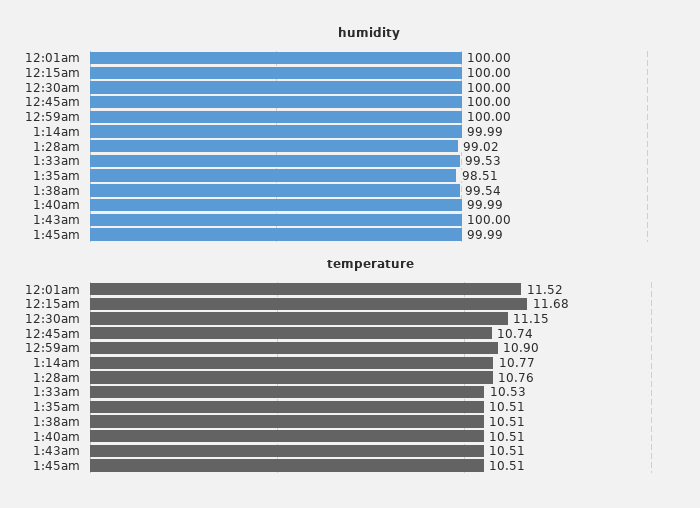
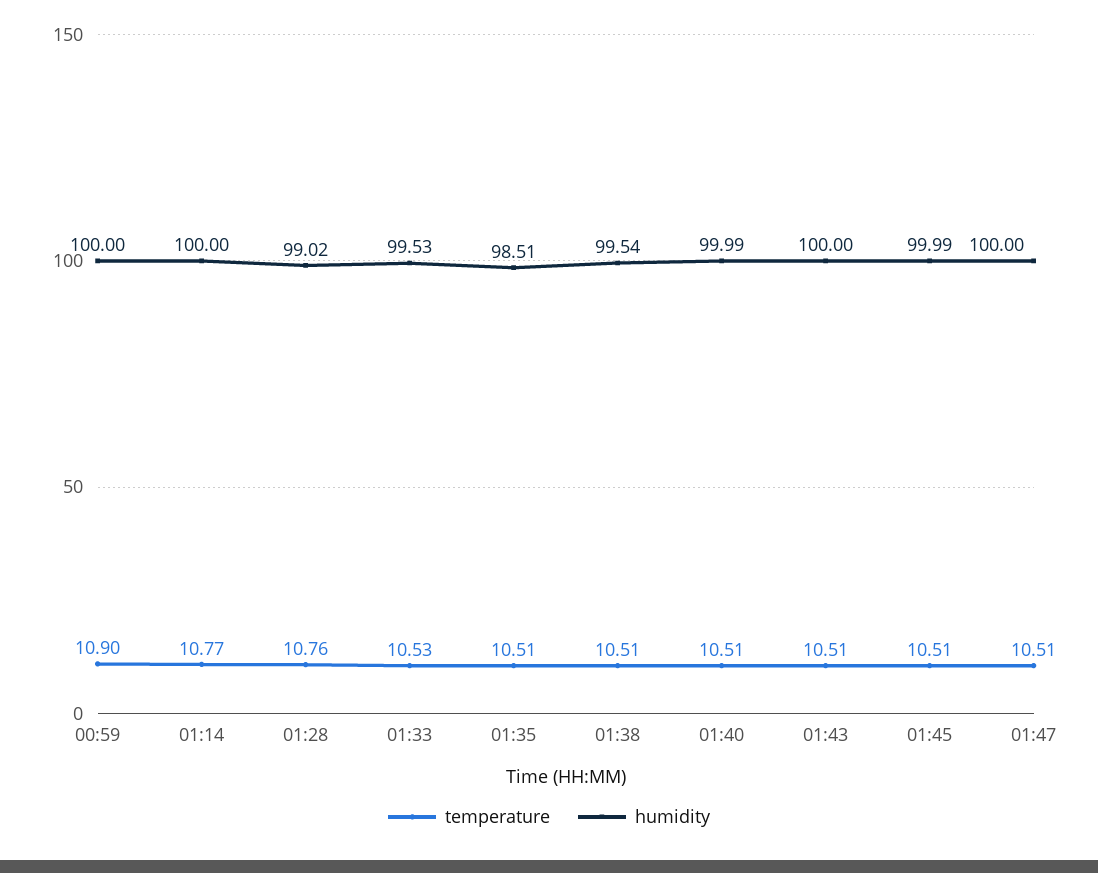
humidity, 12:01am: 100 -> none
humidity, 12:15am: 100 -> none
humidity, 12:30am: 100 -> none
humidity, 12:45am: 100 -> none
humidity, 1:14am: 99.99 -> 100
temperature, 12:01am: 11.52 -> none
temperature, 12:15am: 11.68 -> none
temperature, 12:30am: 11.15 -> none
temperature, 12:45am: 10.74 -> none
temperature, 01:47: none -> 10.51
humidity, 01:47: none -> 100

